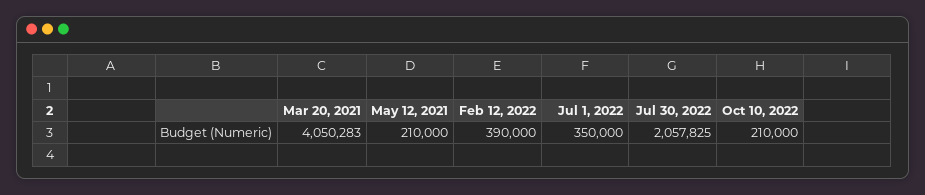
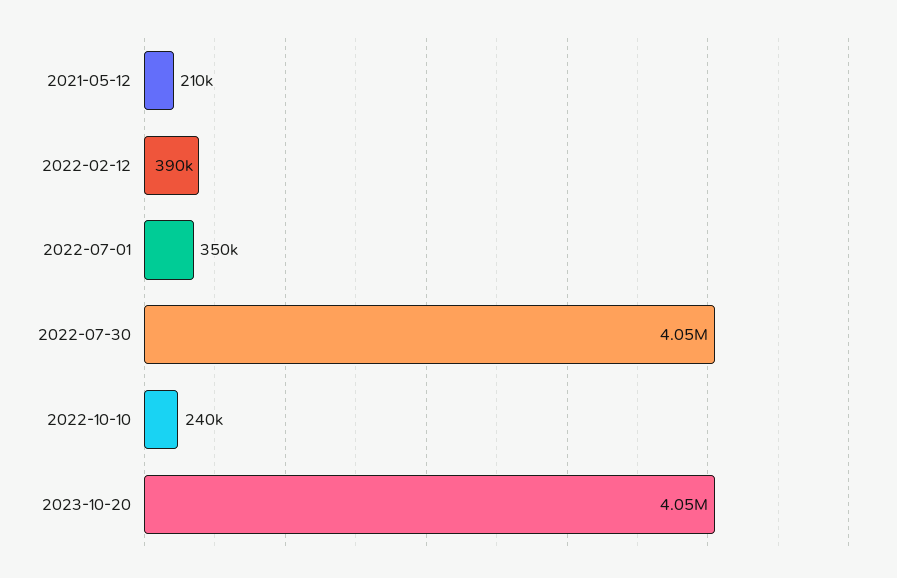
Mar 20, 2021: 4050283 -> none
Jul 30, 2022: 2057825 -> 4050000
Oct 10, 2022: 210000 -> 240000
2023-10-20: none -> 4050000

